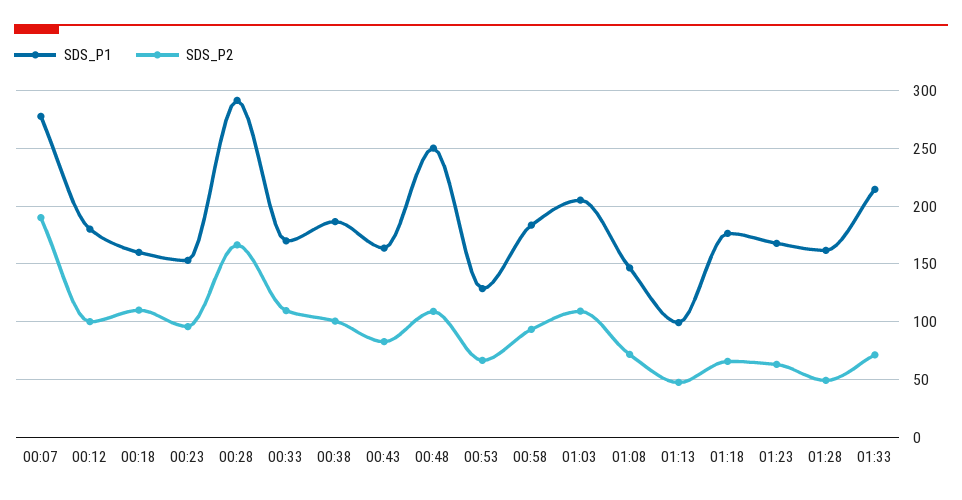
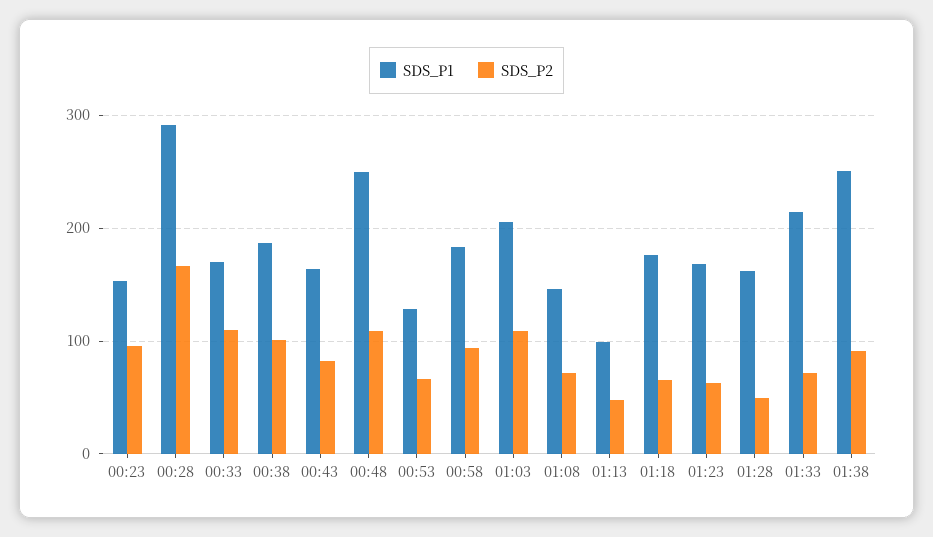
SDS_P1, 00:07: 280 -> none
SDS_P2, 00:07: 190 -> none
SDS_P1, 00:12: 180 -> none
SDS_P2, 00:12: 100 -> none
SDS_P1, 00:18: 160 -> none
SDS_P2, 00:18: 110 -> none
SDS_P1, 01:38: none -> 250
SDS_P2, 01:38: none -> 90

